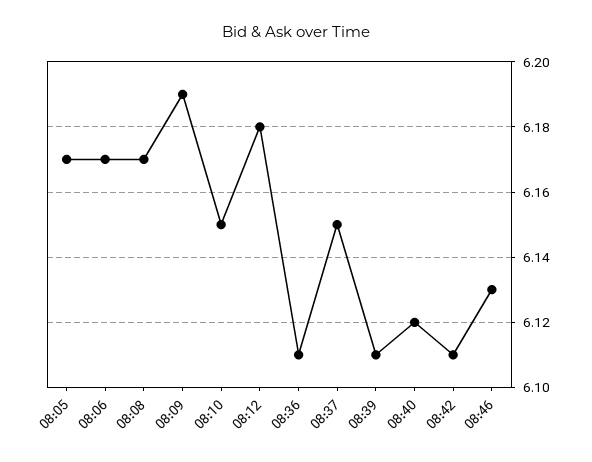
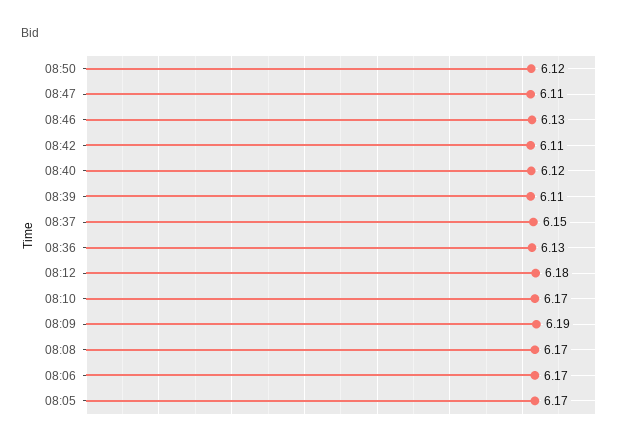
08:10: 6.15 -> 6.17
08:36: 6.11 -> 6.13
08:50: none -> 6.12
08:47: none -> 6.11

